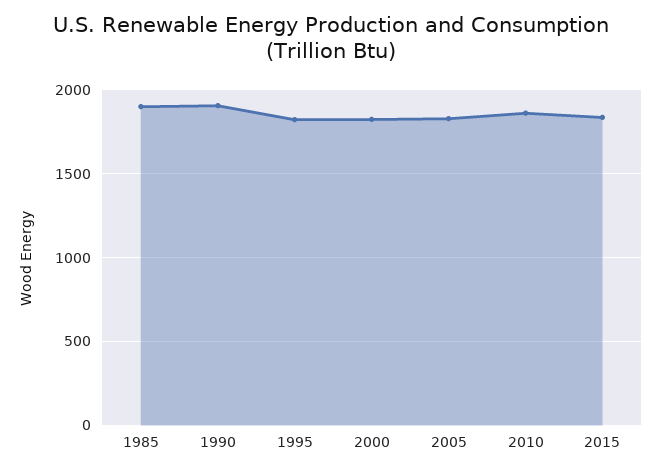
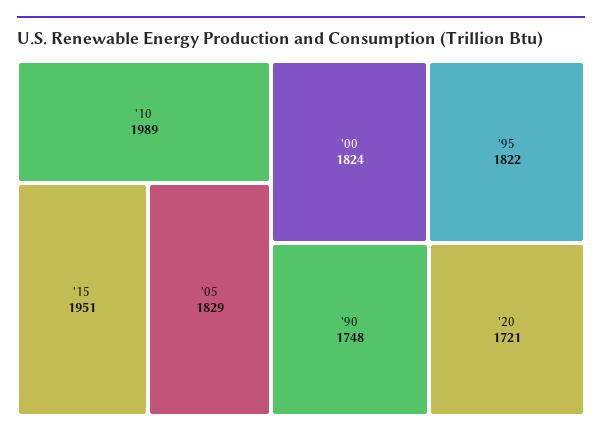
1985: 1900 -> none
1990: 1900 -> 1748
2010: 1850 -> 1989
2015: 1850 -> 1951
'20: none -> 1721

